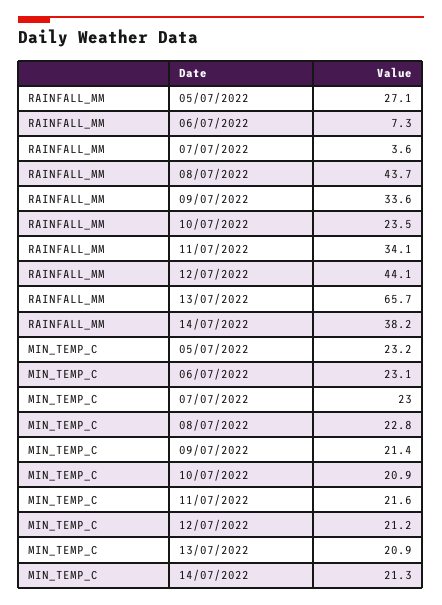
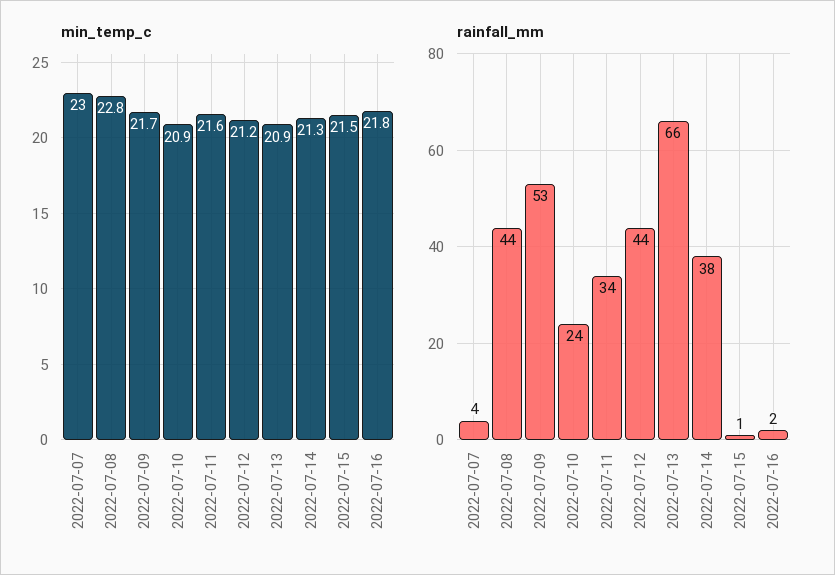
RAINFALL_MM, 05/07/2022: 27.1 -> none
RAINFALL_MM, 06/07/2022: 7.3 -> none
RAINFALL_MM, 09/07/2022: 33.6 -> 53
MIN_TEMP_C, 05/07/2022: 23.2 -> none
MIN_TEMP_C, 06/07/2022: 23.1 -> none
MIN_TEMP_C, 09/07/2022: 21.4 -> 21.7
MIN_TEMP_C, 2022-07-15: none -> 21.5
MIN_TEMP_C, 2022-07-16: none -> 21.8
RAINFALL_MM, 2022-07-15: none -> 1
RAINFALL_MM, 2022-07-16: none -> 2

